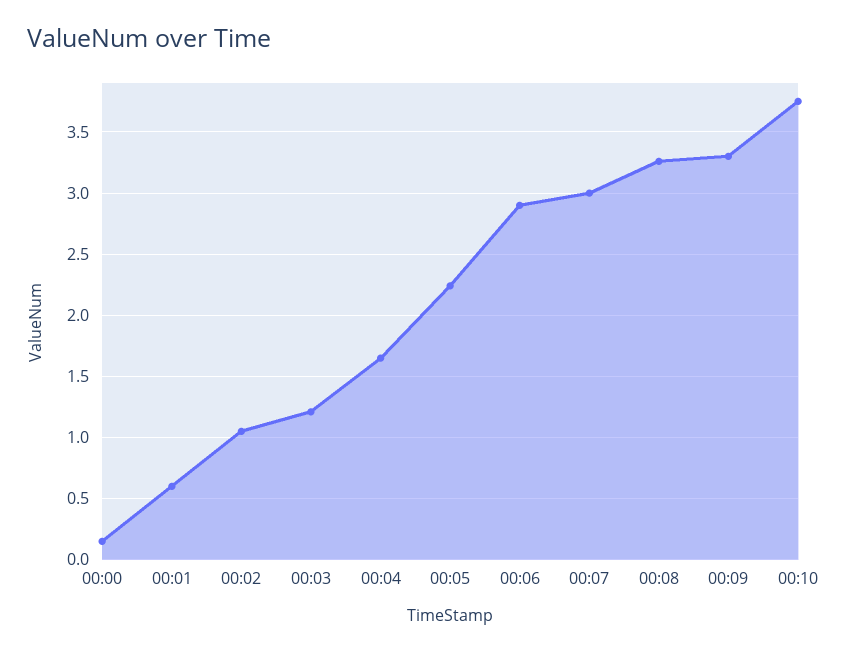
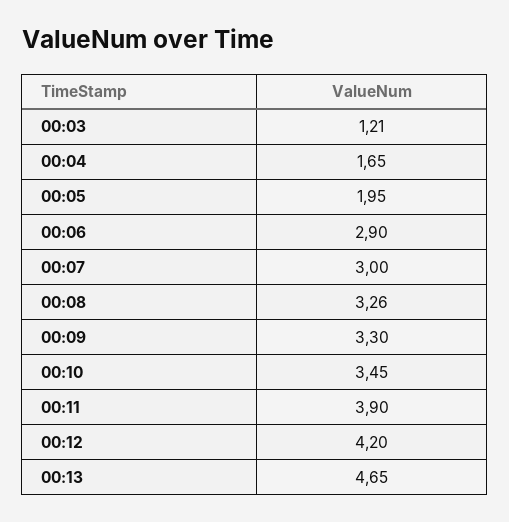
00:00: 0.15 -> none
00:01: 0.6 -> none
00:02: 1.05 -> none
00:05: 2.25 -> 1.95
00:10: 3.75 -> 3.45
00:11: none -> 3.9
00:12: none -> 4.2
00:13: none -> 4.65

